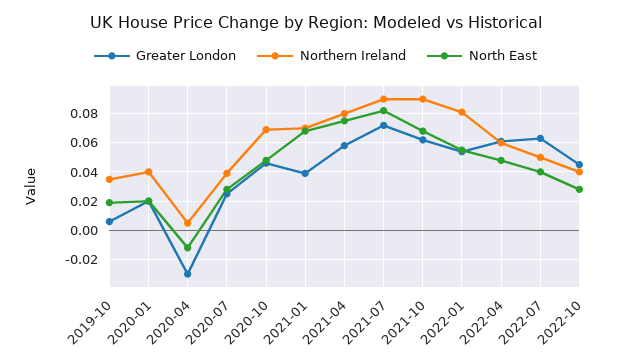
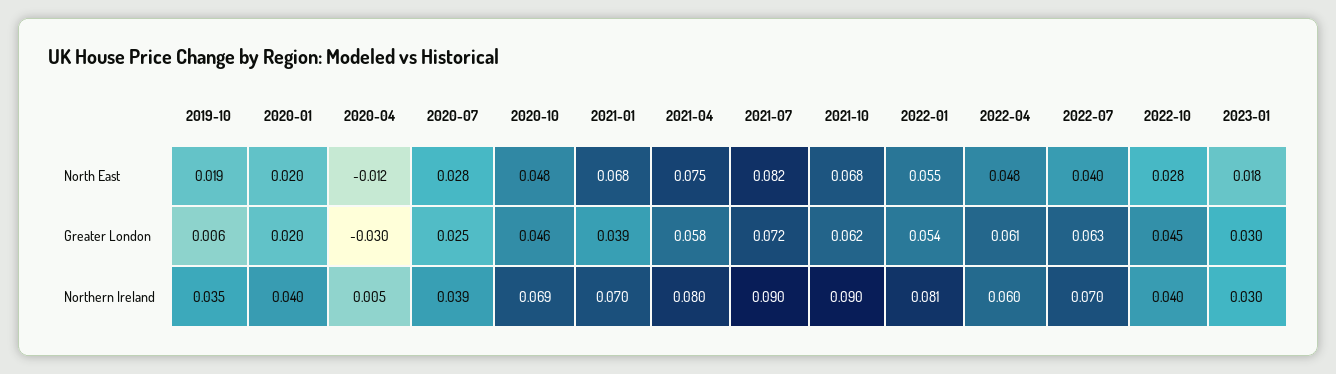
Northern Ireland, 2022-07: 0.05 -> 0.07
North East, 2023-01: none -> 0.018
Greater London, 2023-01: none -> 0.03
Northern Ireland, 2023-01: none -> 0.03

